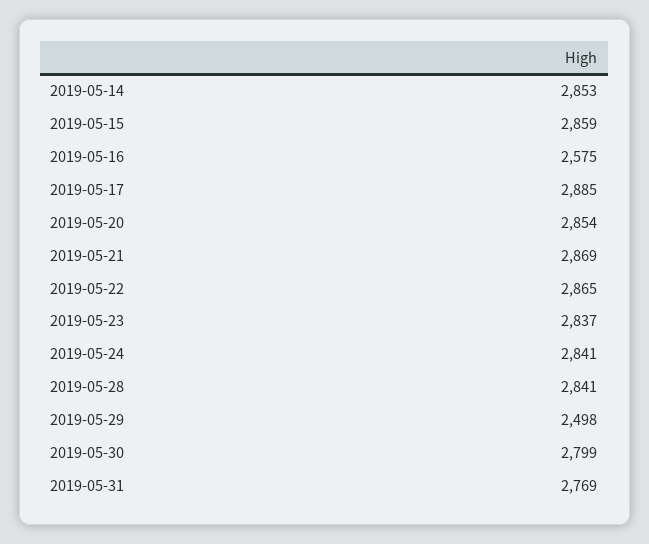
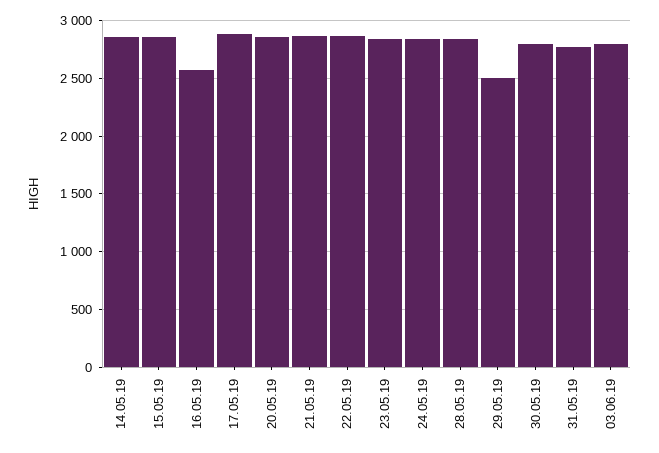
03.06.19: none -> 2800

